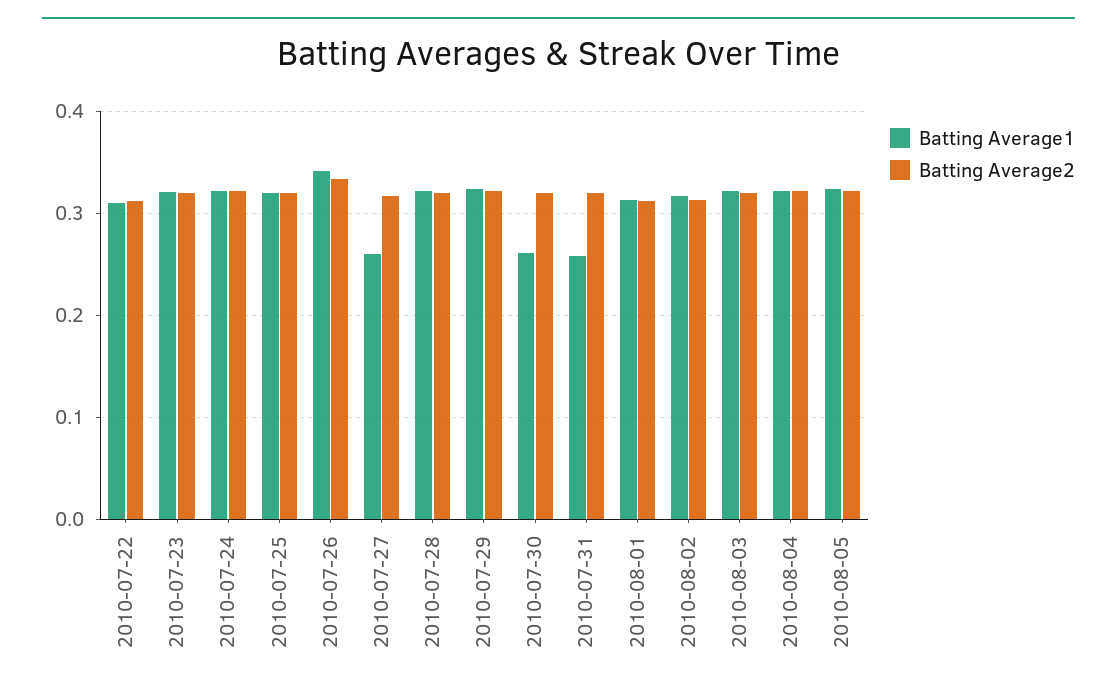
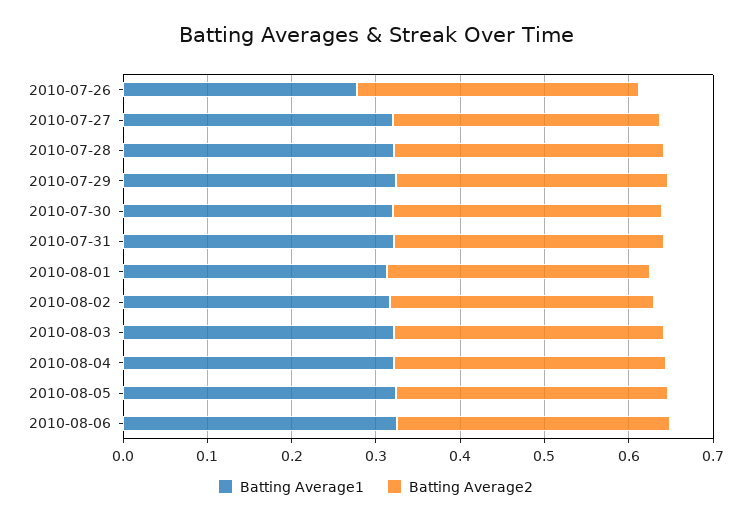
Batting Average1, 2010-07-22: 0.31 -> none
Batting Average2, 2010-07-22: 0.31 -> none
Batting Average1, 2010-07-23: 0.32 -> none
Batting Average2, 2010-07-23: 0.32 -> none
Batting Average1, 2010-07-24: 0.32 -> none
Batting Average2, 2010-07-24: 0.32 -> none
Batting Average1, 2010-07-25: 0.32 -> none
Batting Average2, 2010-07-25: 0.32 -> none
Batting Average1, 2010-07-26: 0.34 -> 0.28
Batting Average1, 2010-07-27: 0.26 -> 0.32
Batting Average1, 2010-07-30: 0.26 -> 0.32
Batting Average1, 2010-07-31: 0.26 -> 0.32
Batting Average1, 2010-08-06: none -> 0.32
Batting Average2, 2010-08-06: none -> 0.32

